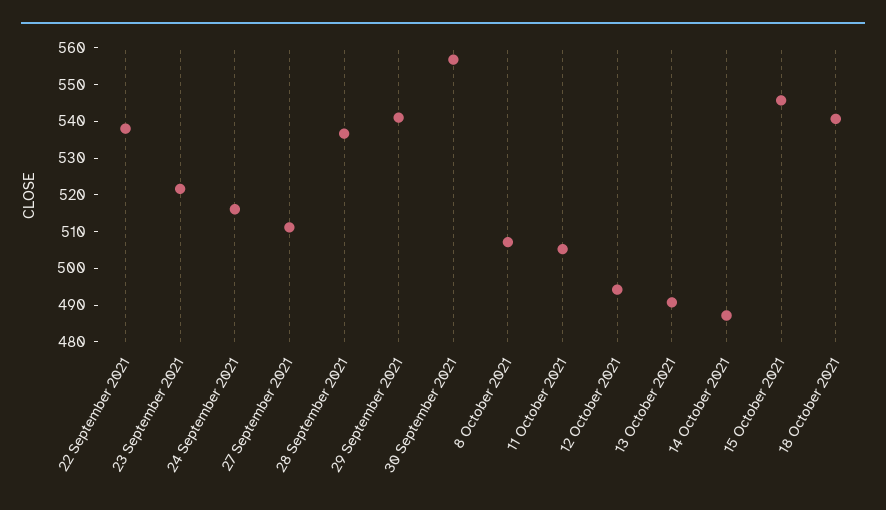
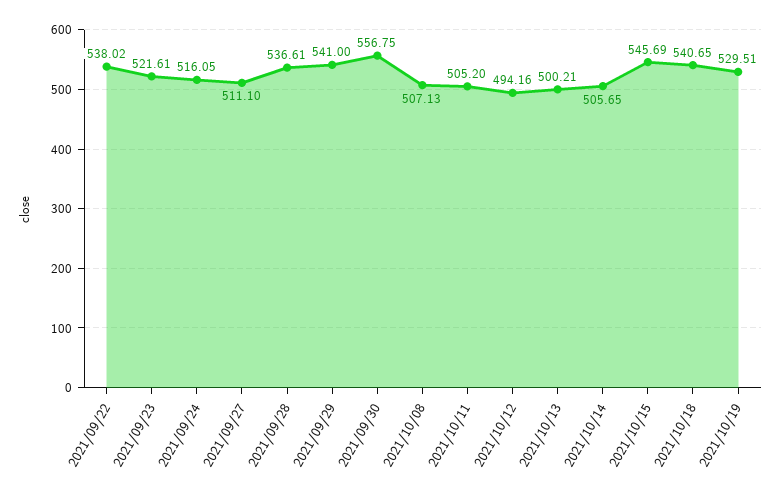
13 October 2021: 490 -> 500.21
14 October 2021: 487.5 -> 505.65
2021/10/19: none -> 529.51

